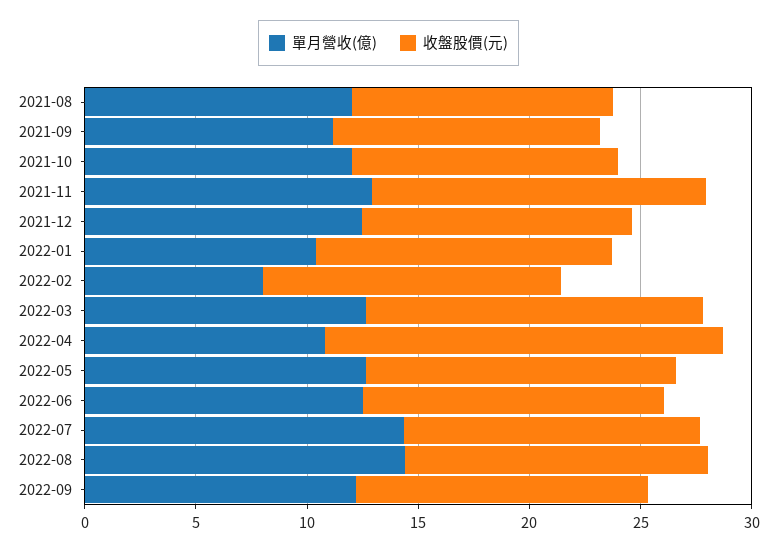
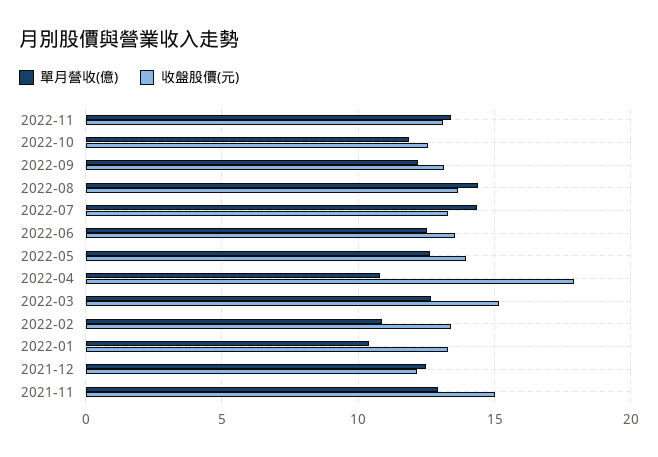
單月營收(億), 2021-08: 12 -> none
收盤股價(元), 2021-08: 12 -> none
單月營收(億), 2021-09: 11 -> none
收盤股價(元), 2021-09: 12 -> none
單月營收(億), 2021-10: 12 -> none
收盤股價(元), 2021-10: 12 -> none
單月營收(億), 2022-02: 8 -> 11
單月營收(億), 2022-11: none -> 13.5
收盤股價(元), 2022-11: none -> 13
單月營收(億), 2022-10: none -> 12
收盤股價(元), 2022-10: none -> 12.5

